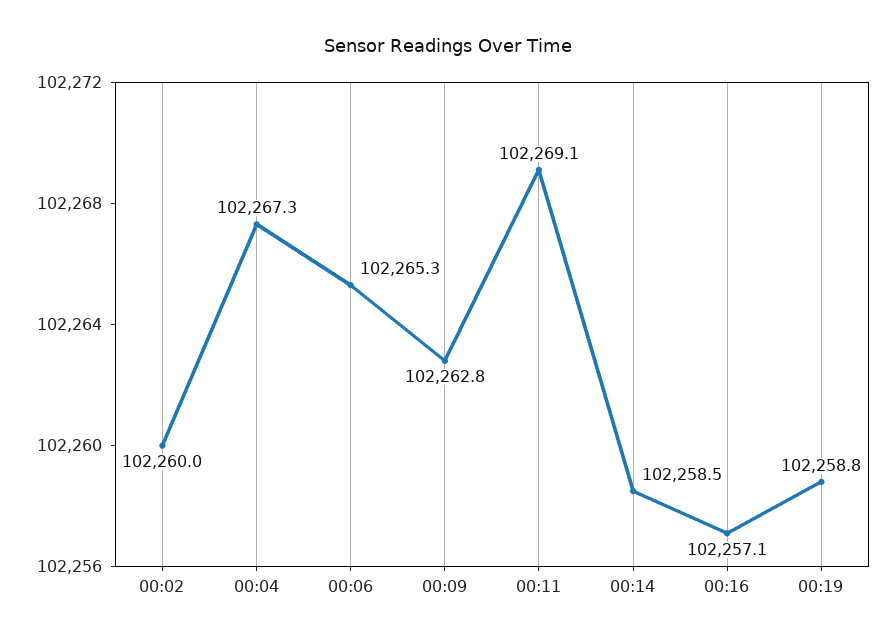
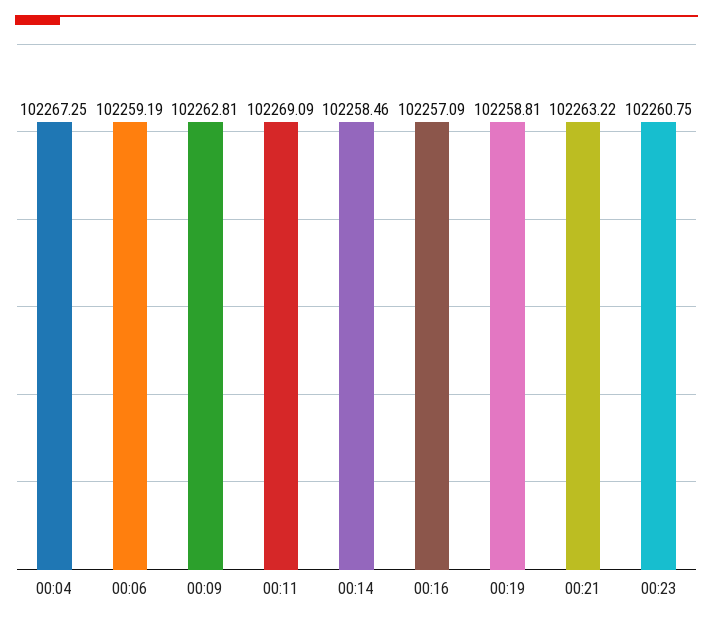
00:02: 102260 -> none
00:06: 102265.3 -> 102259.19
00:21: none -> 102263.22
00:23: none -> 102260.75

